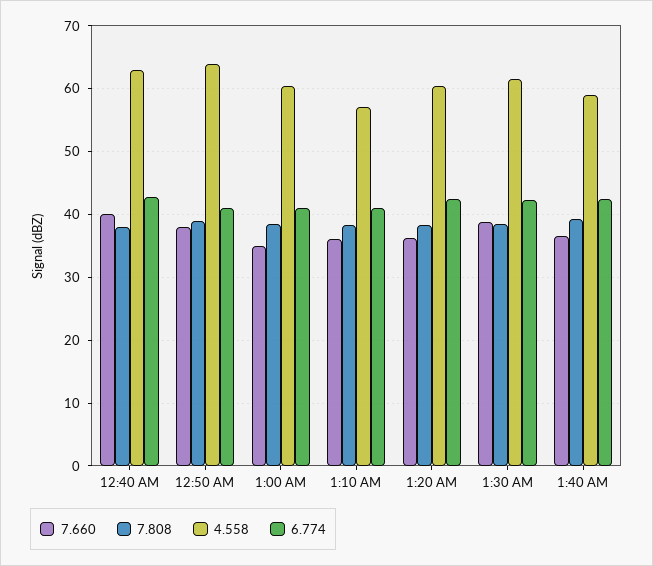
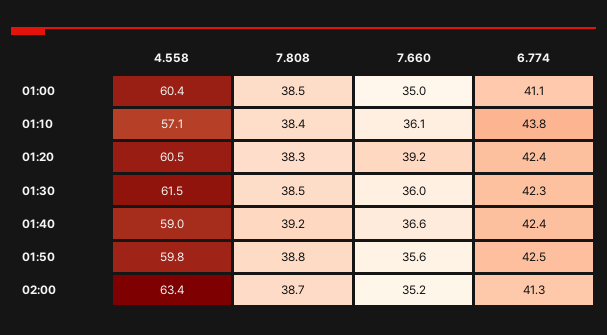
7.660, 12:40 AM: 40 -> none
7.808, 12:40 AM: 38 -> none
4.558, 12:40 AM: 63 -> none
6.774, 12:40 AM: 43 -> none
7.660, 12:50 AM: 38 -> none
7.808, 12:50 AM: 39 -> none
4.558, 12:50 AM: 64 -> none
6.774, 12:50 AM: 41 -> none
6.774, 1:10 AM: 41 -> 43.8
7.660, 1:20 AM: 36 -> 39.2
7.660, 1:30 AM: 39 -> 36
4.558, 01:50: none -> 59.8
7.808, 01:50: none -> 38.8
7.660, 01:50: none -> 35.6
6.774, 01:50: none -> 42.5
4.558, 02:00: none -> 63.4
7.808, 02:00: none -> 38.7
7.660, 02:00: none -> 35.2
6.774, 02:00: none -> 41.3

